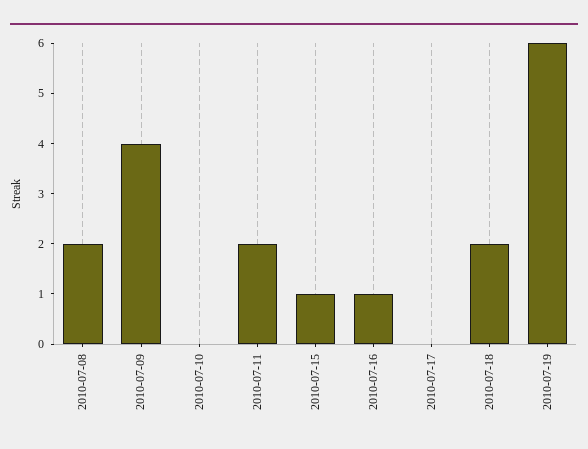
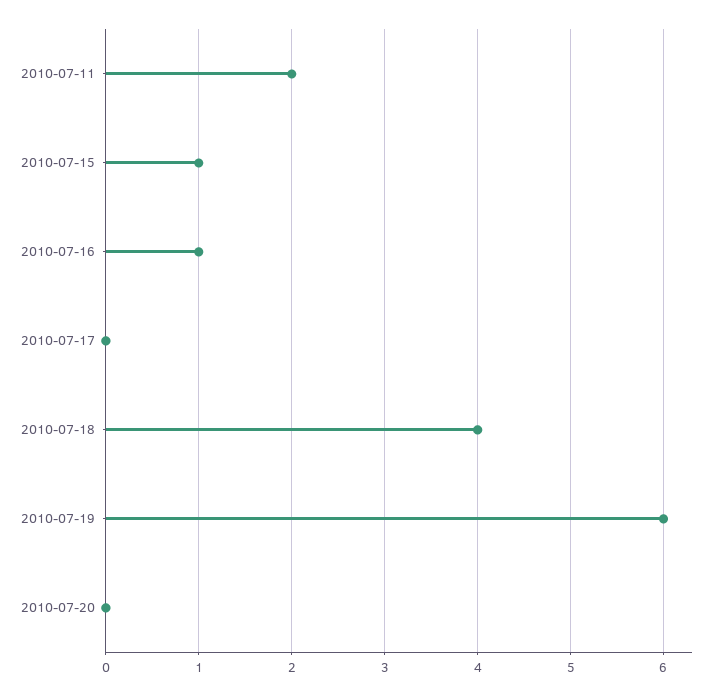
2010-07-08: 2 -> none
2010-07-09: 4 -> none
2010-07-10: 0 -> none
2010-07-18: 2 -> 4
2010-07-20: none -> 0

